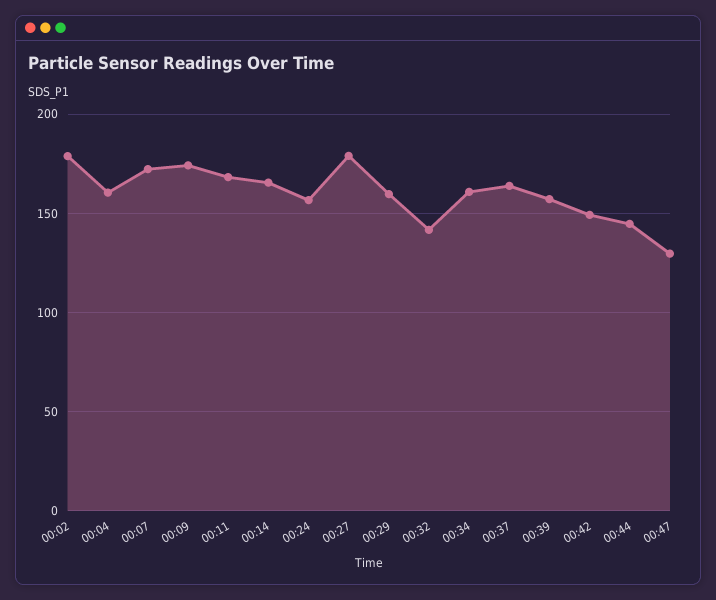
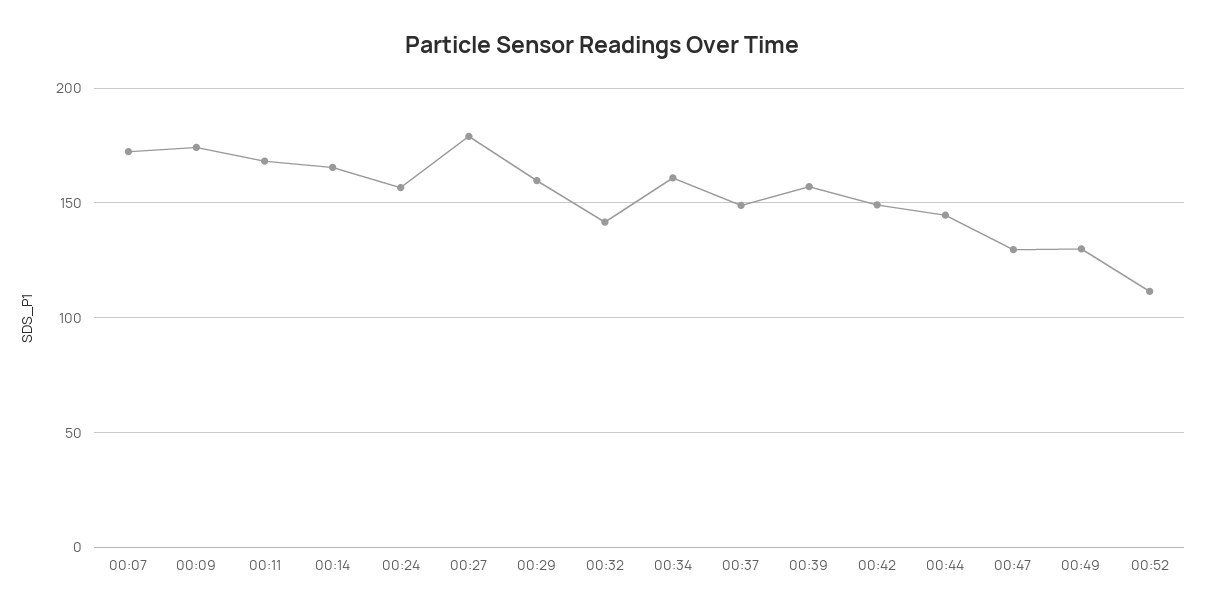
00:02: 180 -> none
00:04: 160 -> none
00:37: 165 -> 150
00:49: none -> 130
00:52: none -> 110

